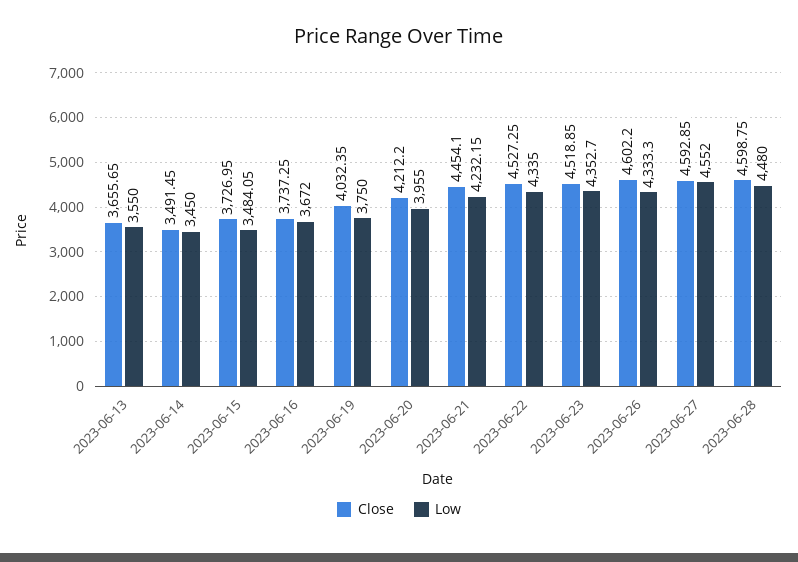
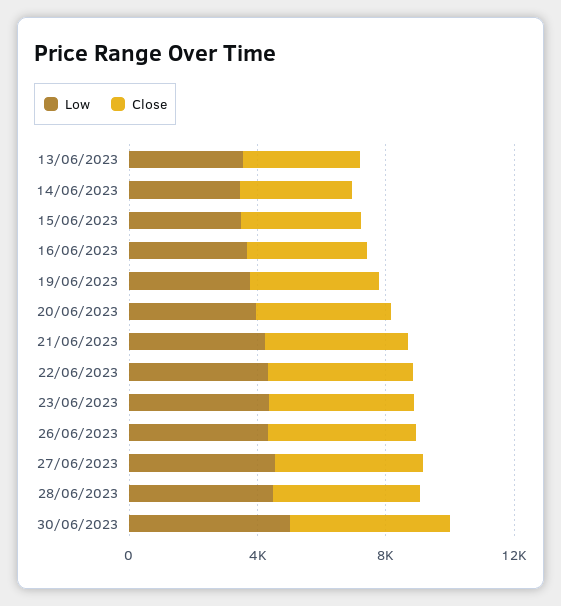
Low, 30/06/2023: none -> 5000
Close, 30/06/2023: none -> 5000

